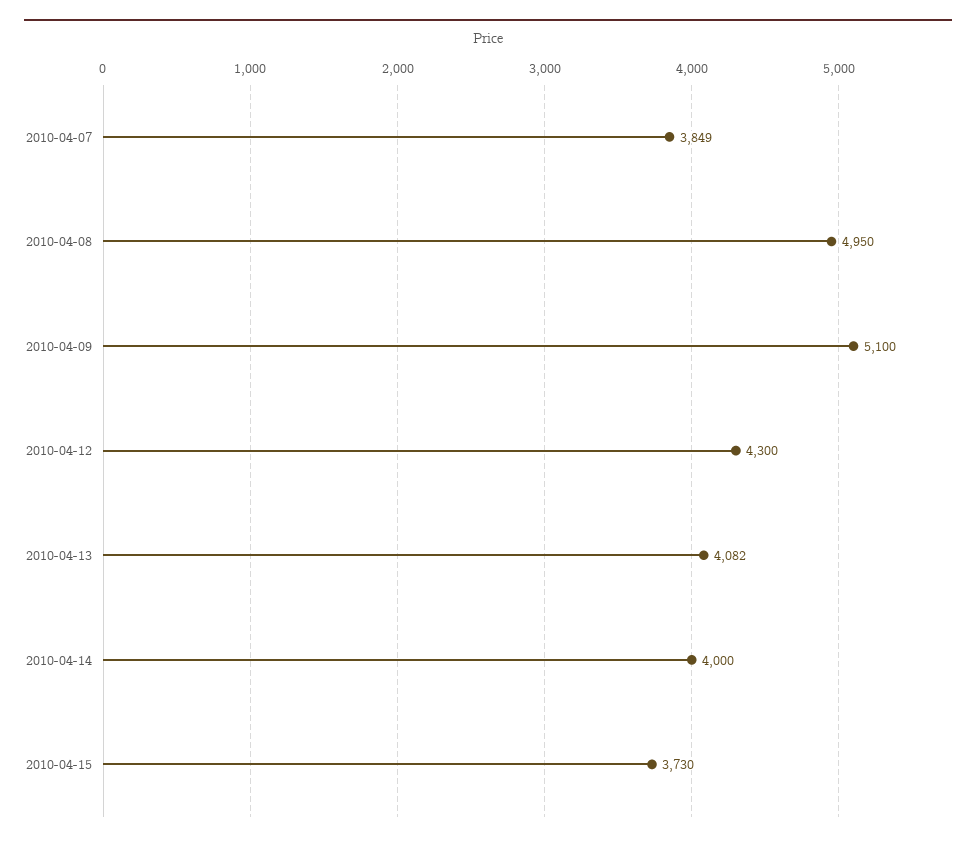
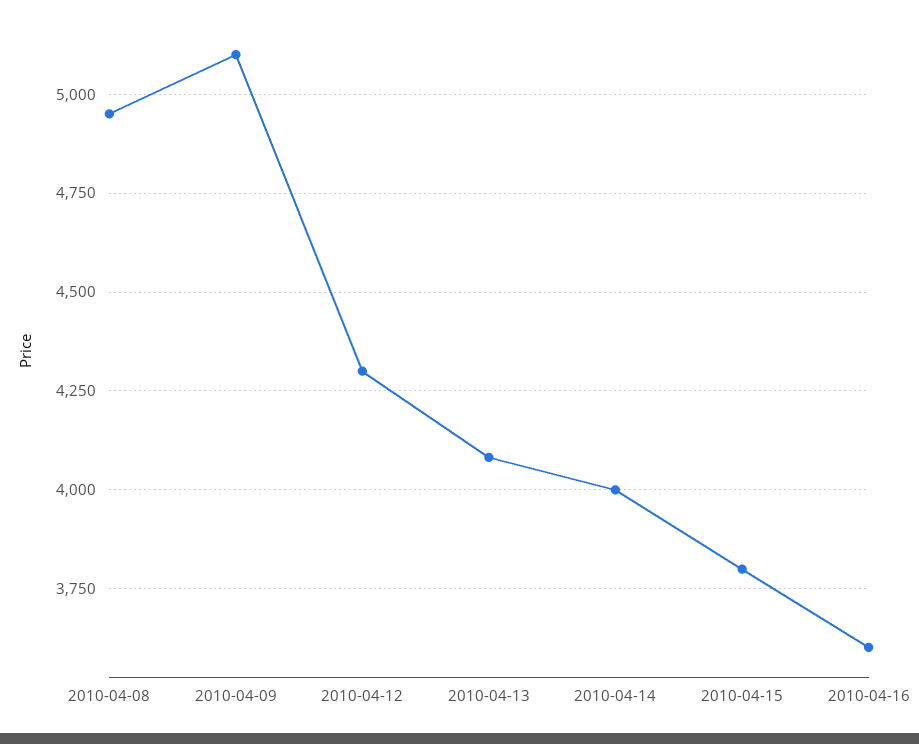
2010-04-07: 3849 -> none
2010-04-15: 3730 -> 3800
2010-04-16: none -> 3600

